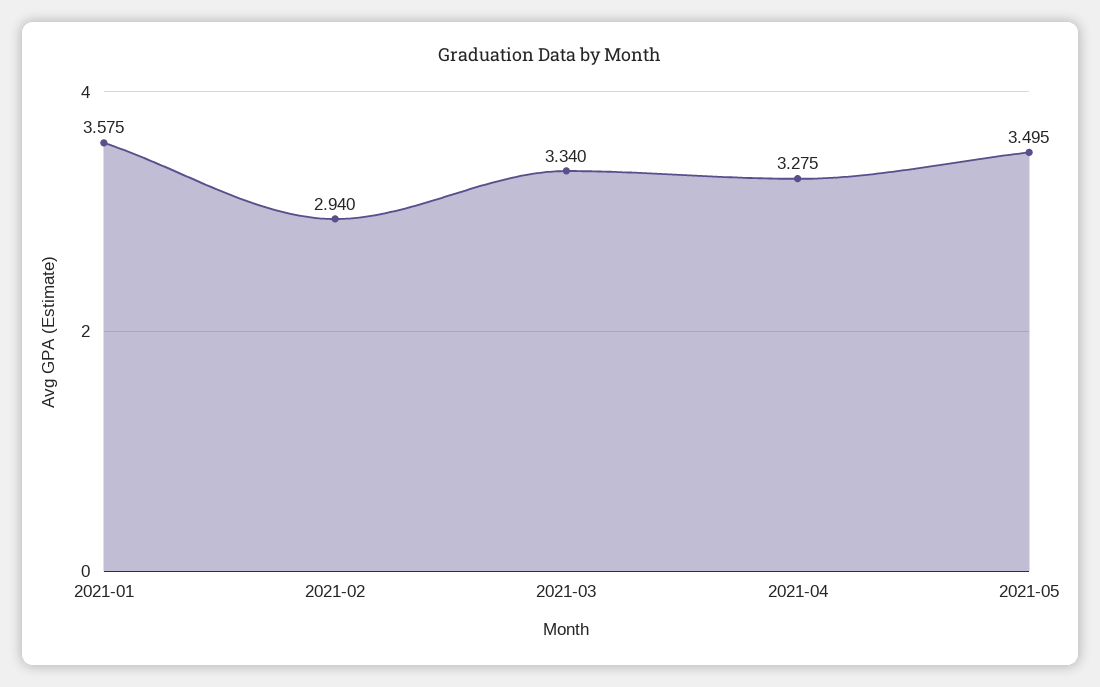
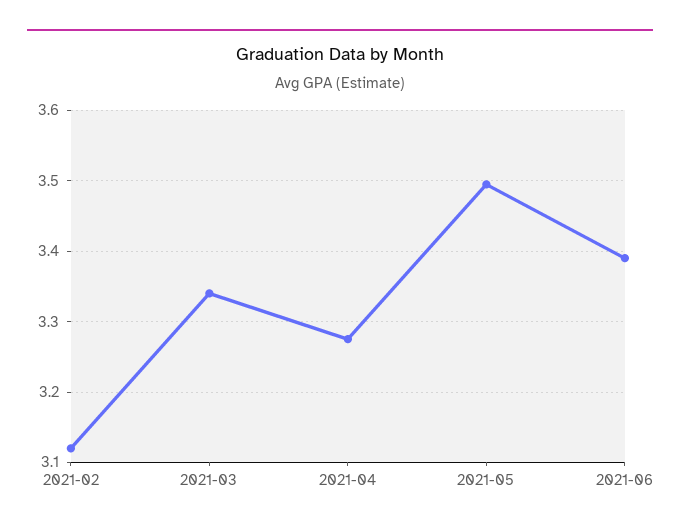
2021-01: 3.575 -> none
2021-02: 2.94 -> 3.12
2021-06: none -> 3.39

